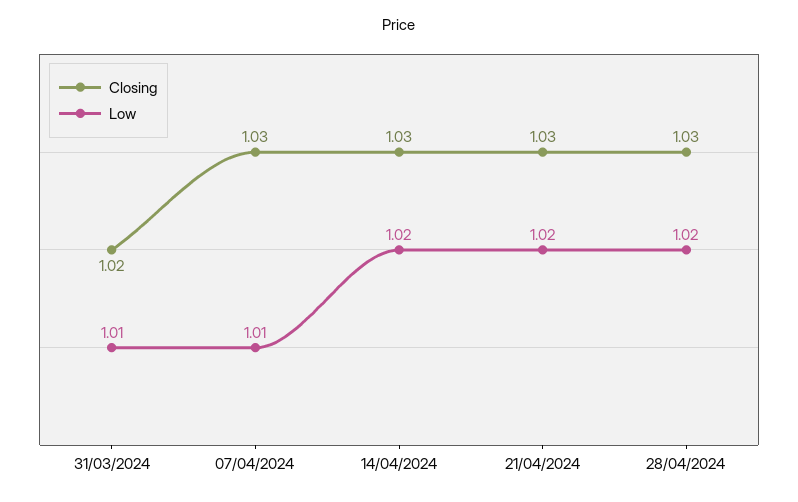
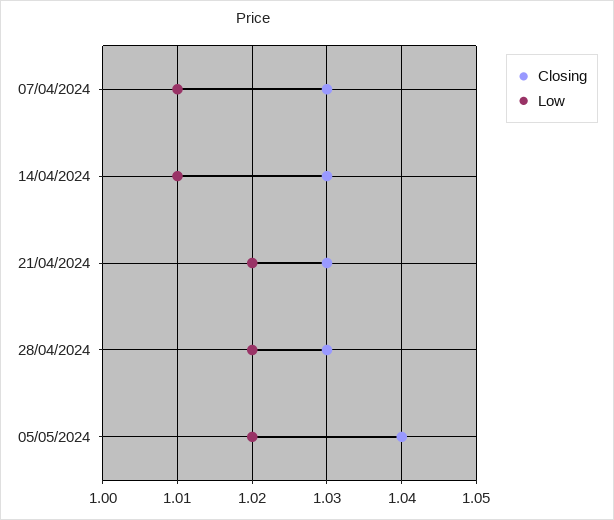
Closing, 31/03/2024: 1.02 -> none
Low, 31/03/2024: 1.01 -> none
Low, 14/04/2024: 1.02 -> 1.01
Closing, 05/05/2024: none -> 1.04
Low, 05/05/2024: none -> 1.02

